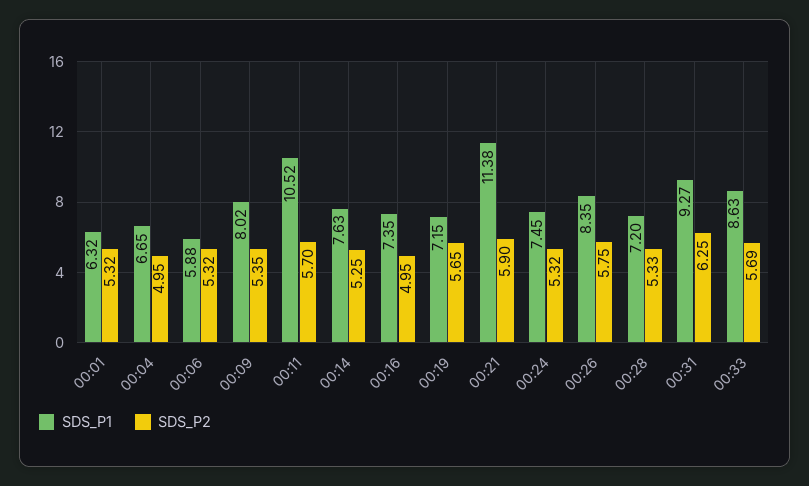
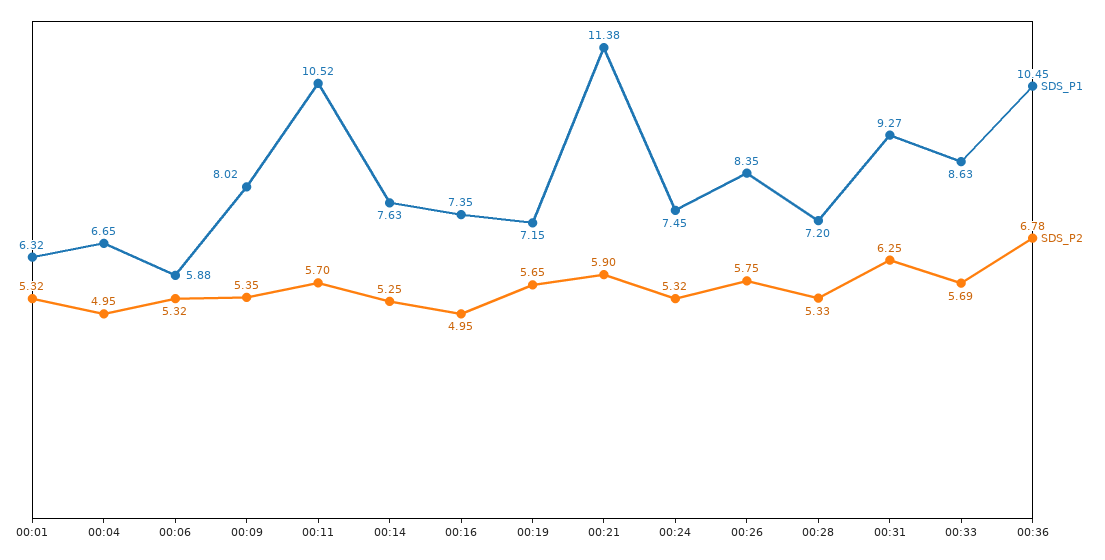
SDS_P1, 00:36: none -> 10.45
SDS_P2, 00:36: none -> 6.78

